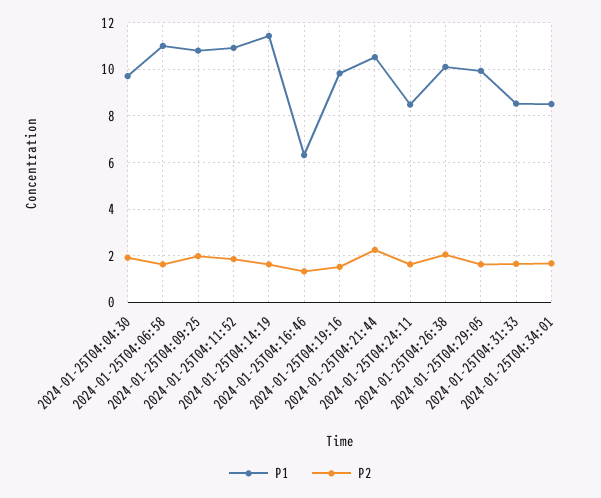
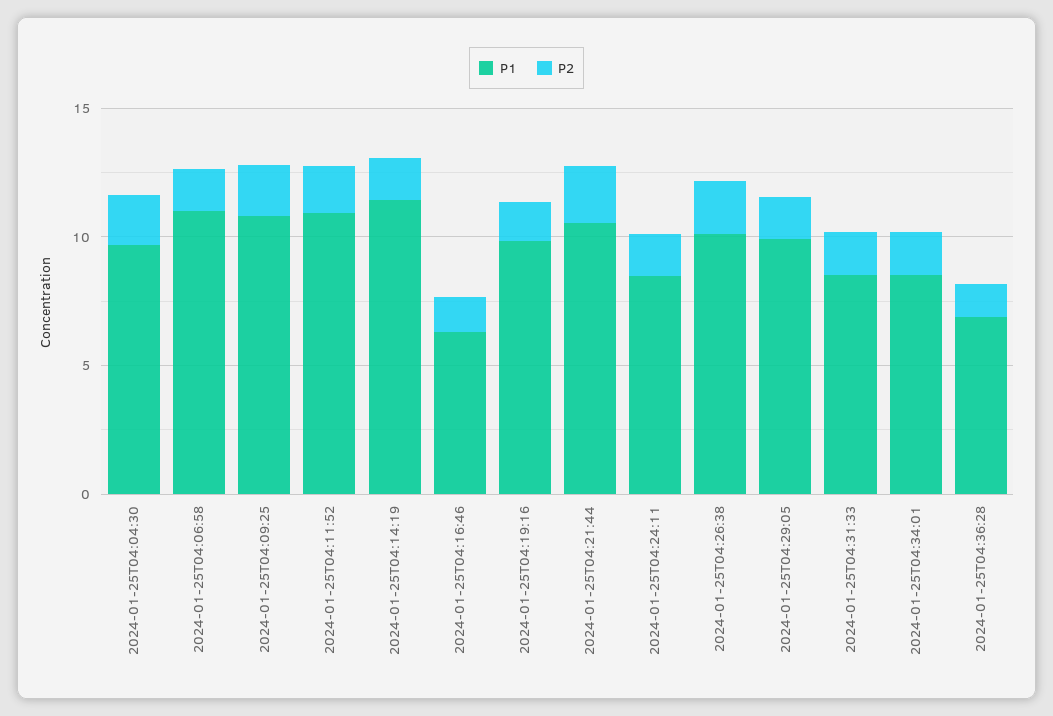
P1, 2024-01-25T04:36:28: none -> 7
P2, 2024-01-25T04:36:28: none -> 1

